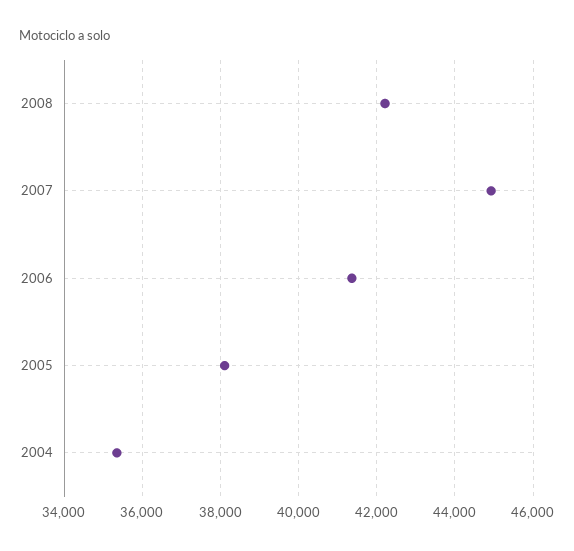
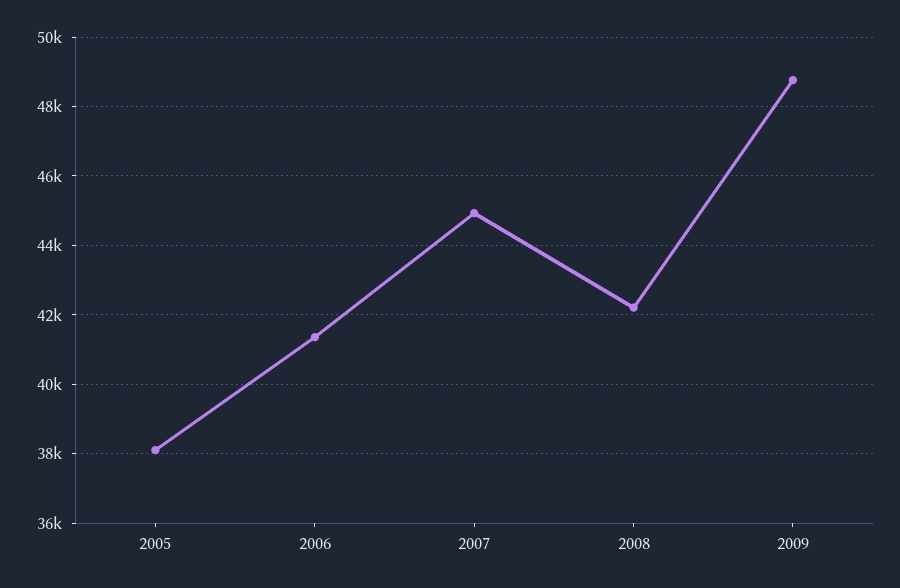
2004: 35400 -> none
2009: none -> 48800

